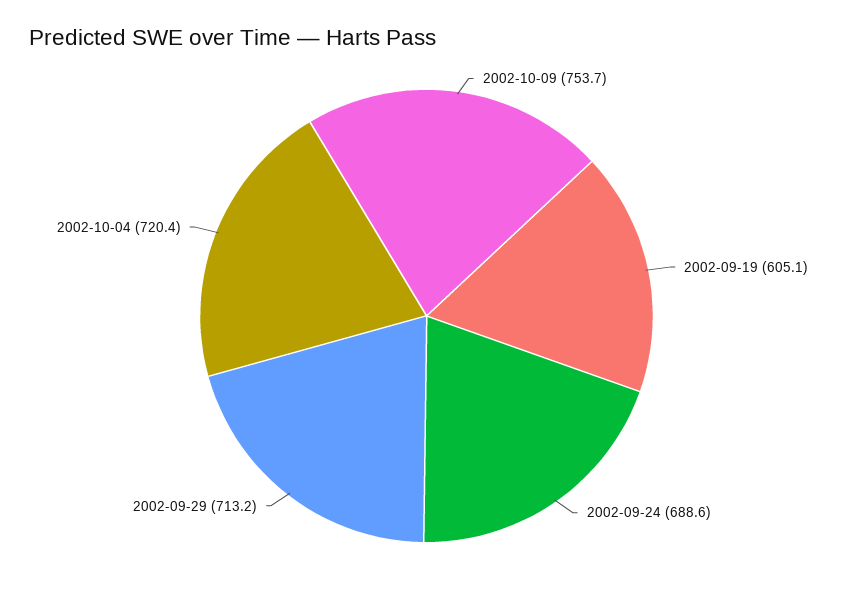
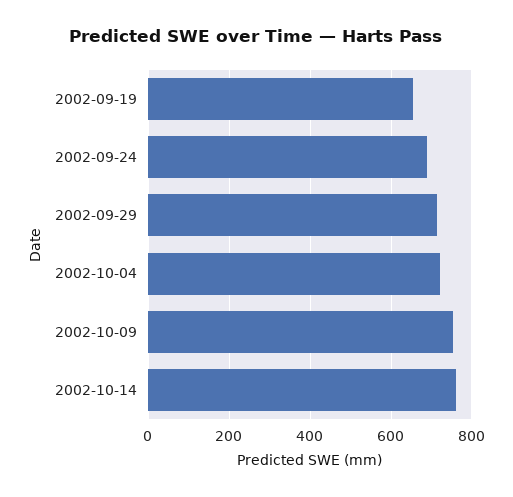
2002-09-19: 605.1 -> 660
2002-10-14: none -> 760

